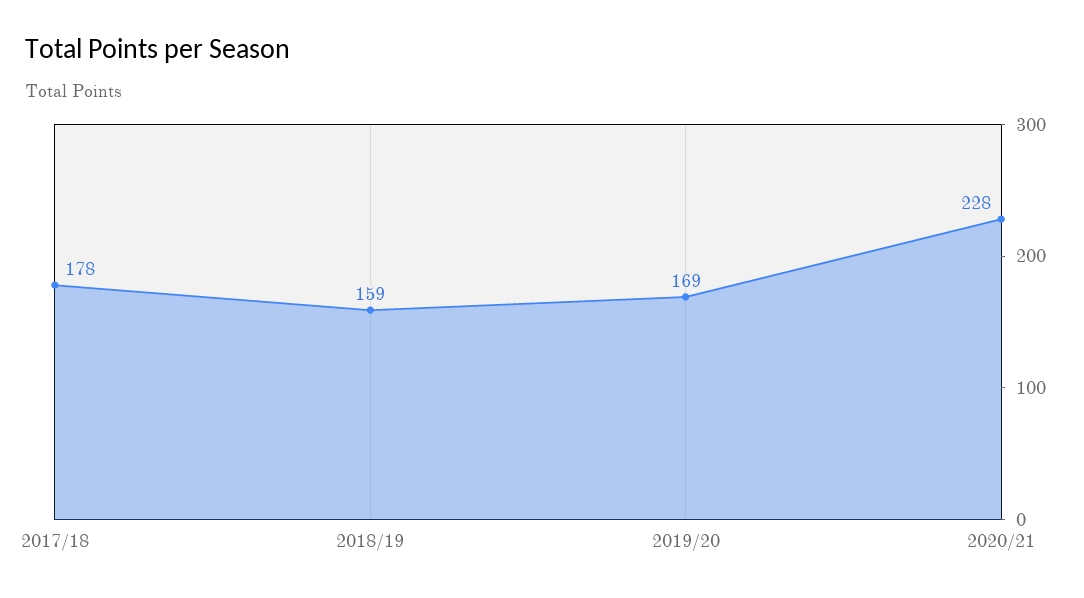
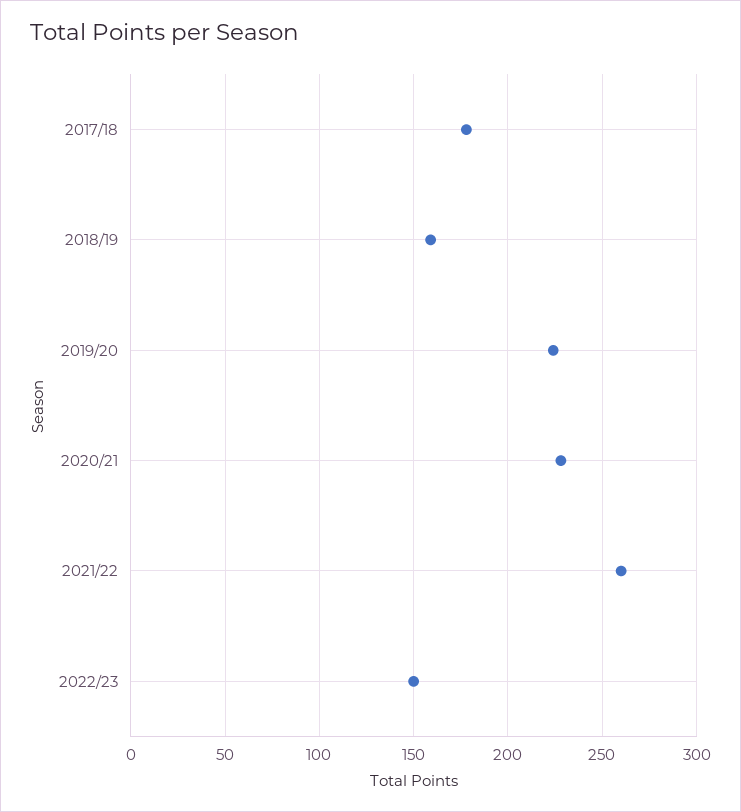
2019/20: 169 -> 225
2021/22: none -> 260
2022/23: none -> 150

